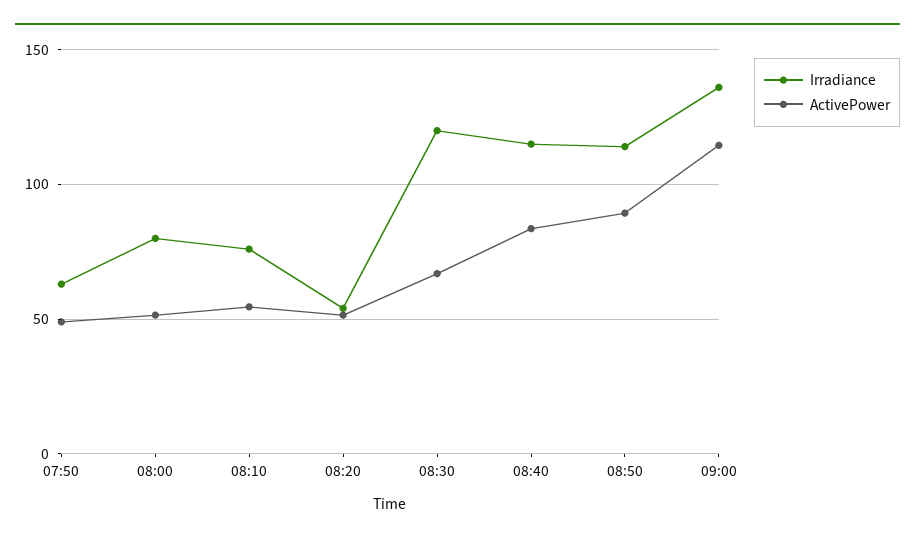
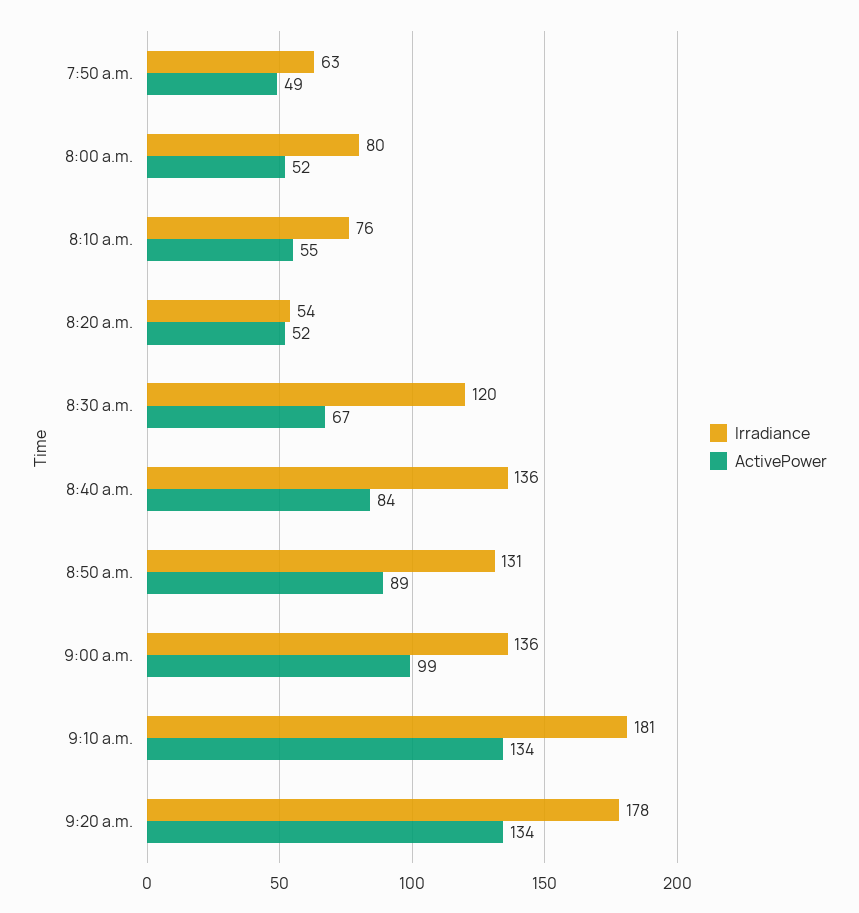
Irradiance, 08:40: 115 -> 136
Irradiance, 08:50: 115 -> 131
ActivePower, 09:00: 115 -> 99
Irradiance, 9:10 a.m.: none -> 181
ActivePower, 9:10 a.m.: none -> 134
Irradiance, 9:20 a.m.: none -> 178
ActivePower, 9:20 a.m.: none -> 134

